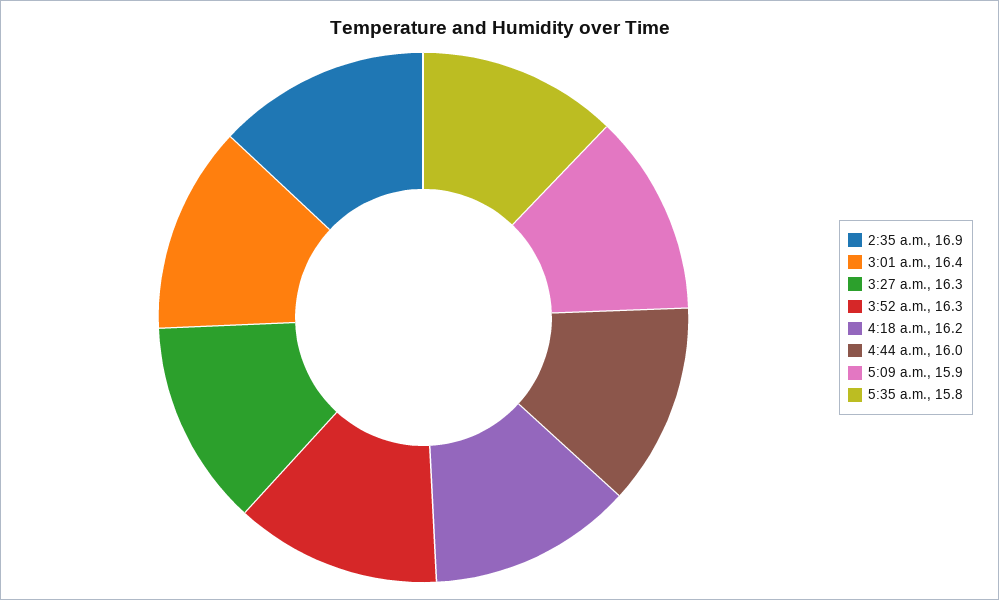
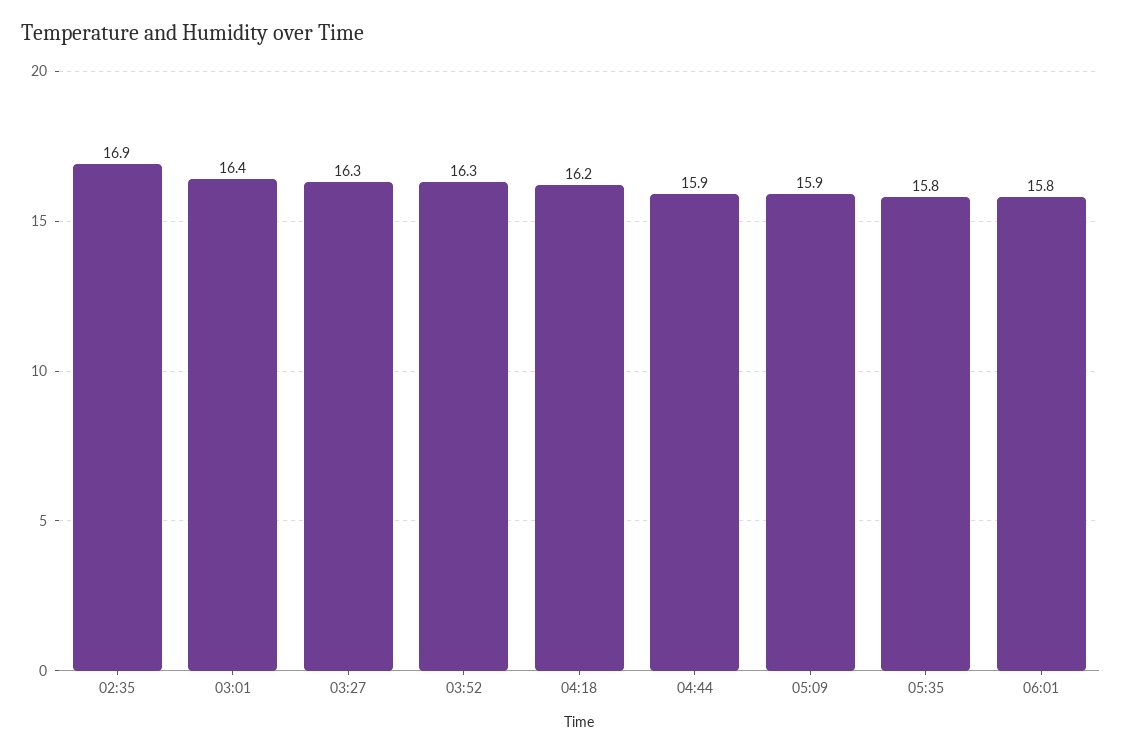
4:44 a.m.: 16 -> 15.9
06:01: none -> 15.8

